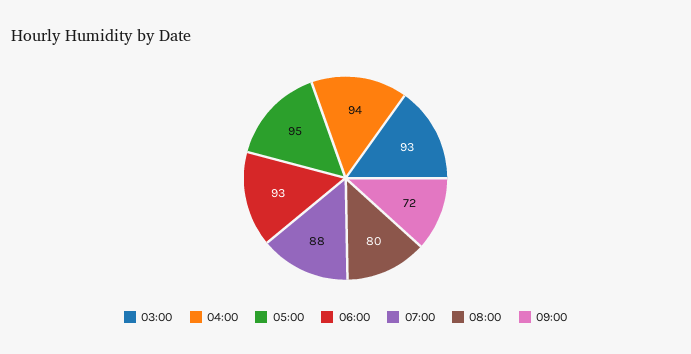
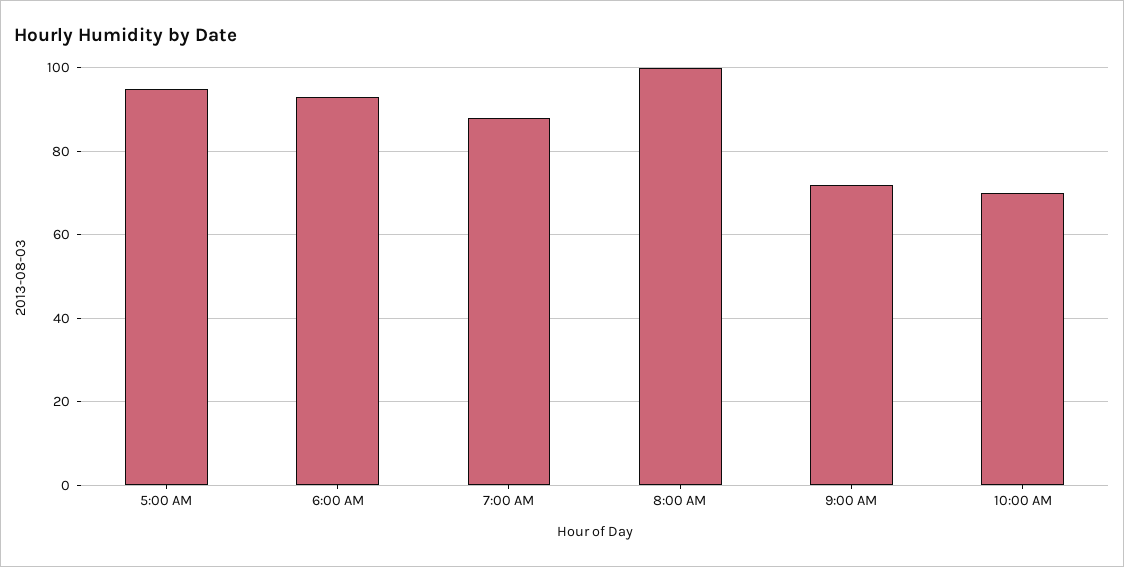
03:00: 93 -> none
04:00: 94 -> none
08:00: 80 -> 100
10:00 AM: none -> 70

